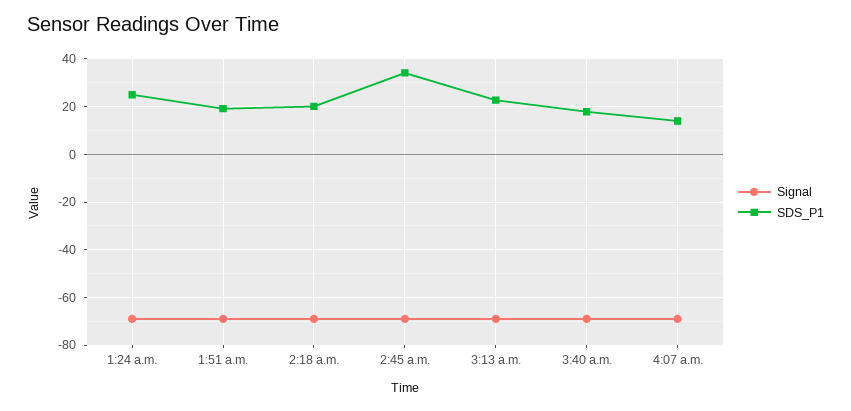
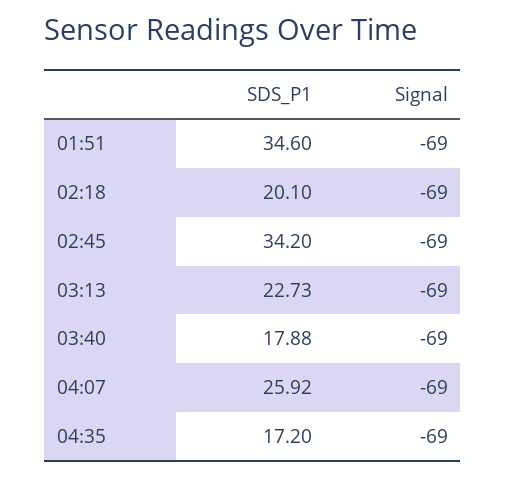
Signal, 1:24 a.m.: -70 -> none
SDS_P1, 1:24 a.m.: 25 -> none
SDS_P1, 1:51 a.m.: 20 -> 34.6
SDS_P1, 4:07 a.m.: 15 -> 25.92
SDS_P1, 04:35: none -> 17.2
Signal, 04:35: none -> -69

